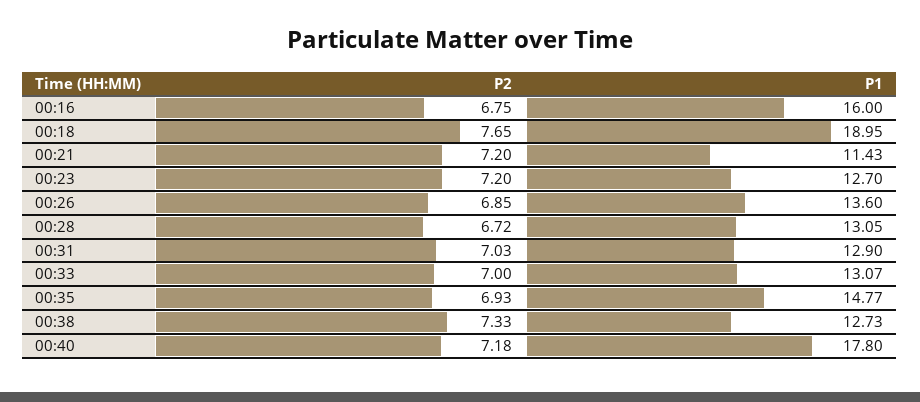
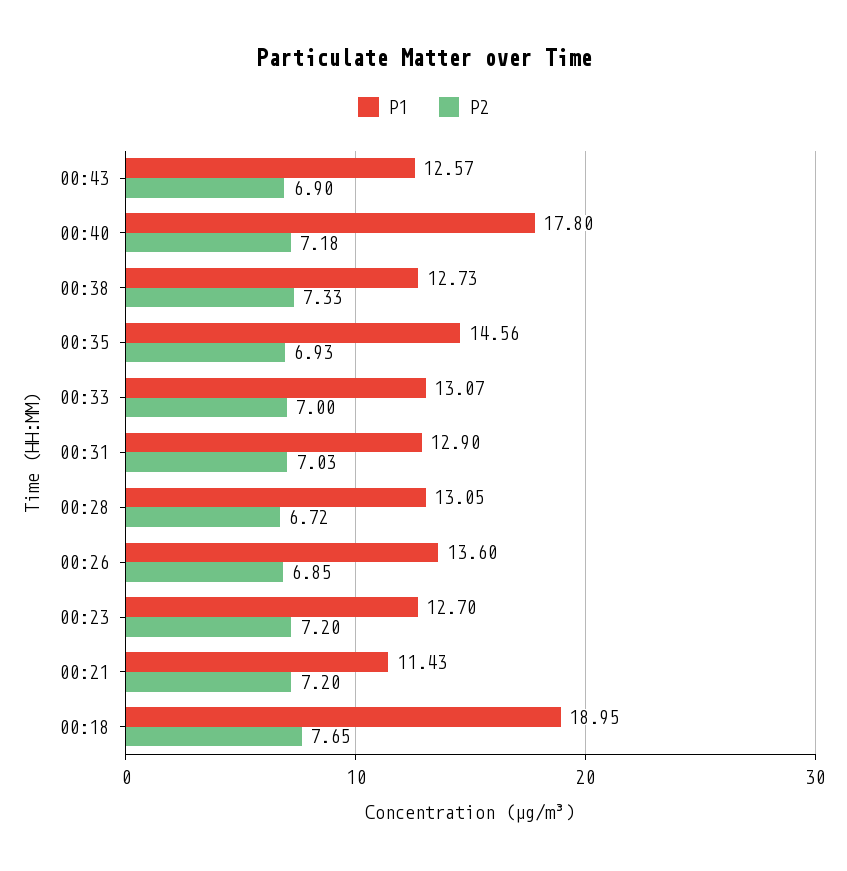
P2, 00:16: 6.75 -> none
P1, 00:16: 16 -> none
P1, 00:35: 14.77 -> 14.56
P1, 00:43: none -> 12.57
P2, 00:43: none -> 6.9

